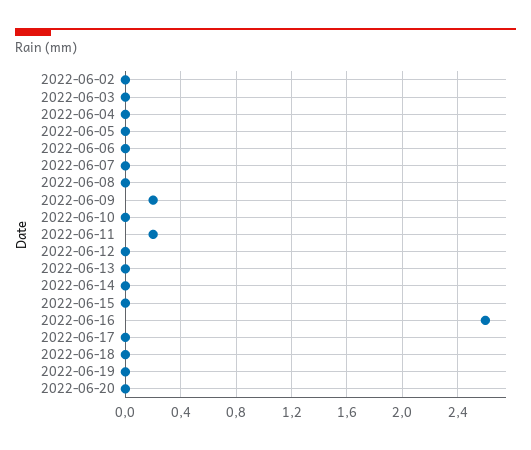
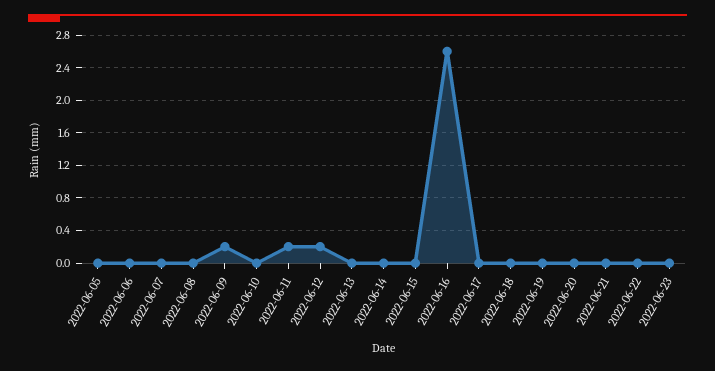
2022-06-02: 0 -> none
2022-06-03: 0 -> none
2022-06-04: 0 -> none
2022-06-12: 0 -> 0.2
2022-06-21: none -> 0
2022-06-22: none -> 0
2022-06-23: none -> 0

